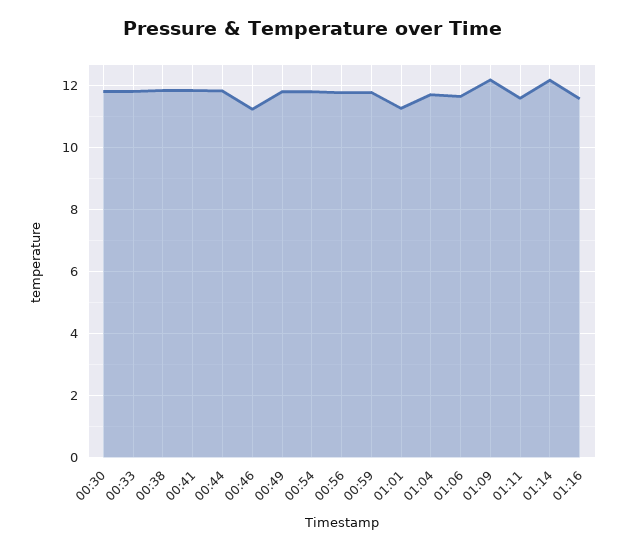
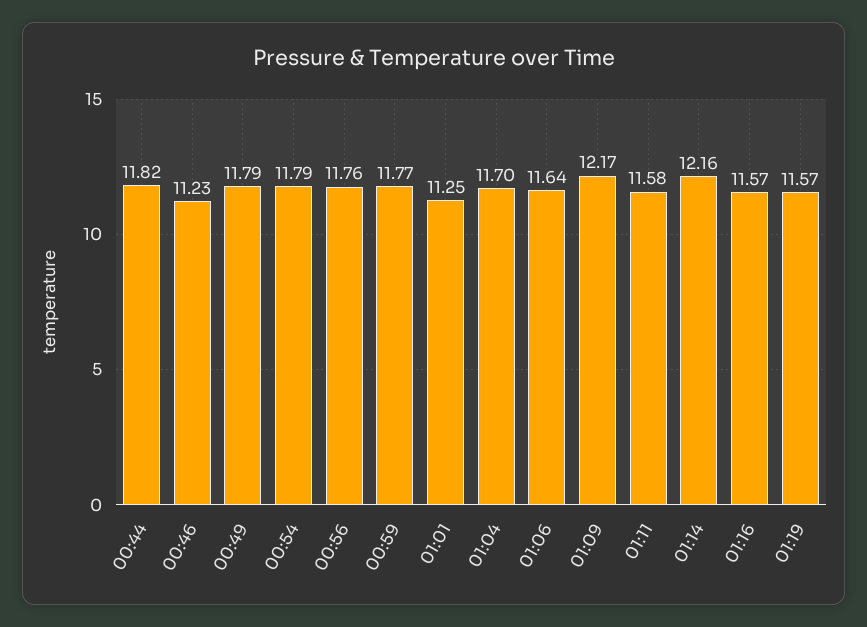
00:30: 11.8 -> none
00:33: 11.8 -> none
00:38: 11.8 -> none
00:41: 11.8 -> none
01:19: none -> 11.57

